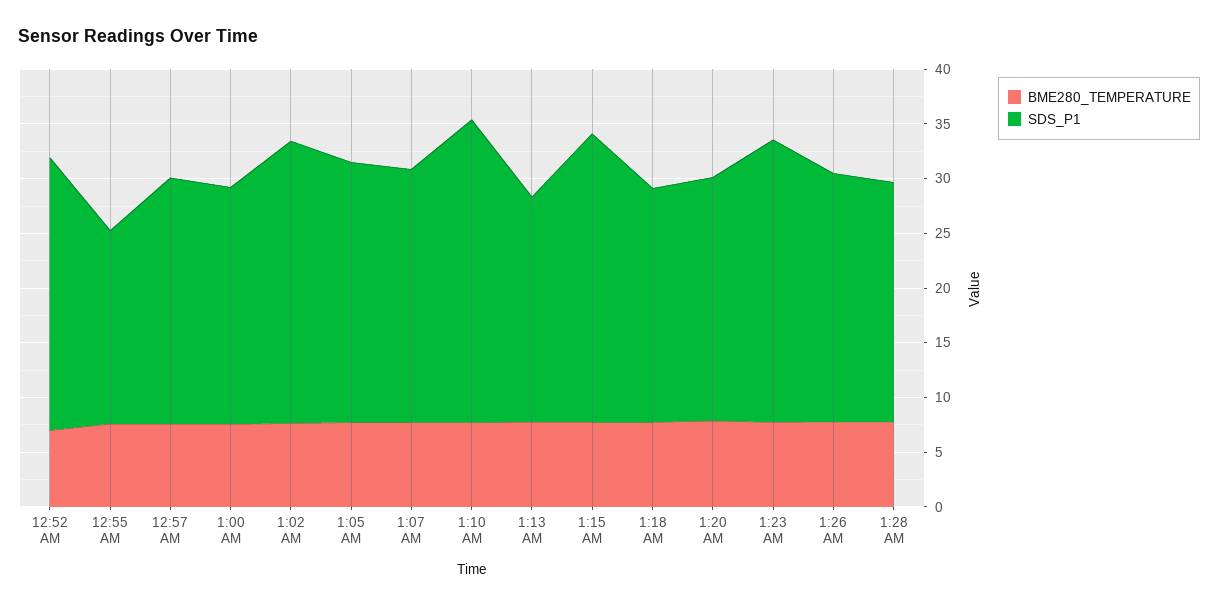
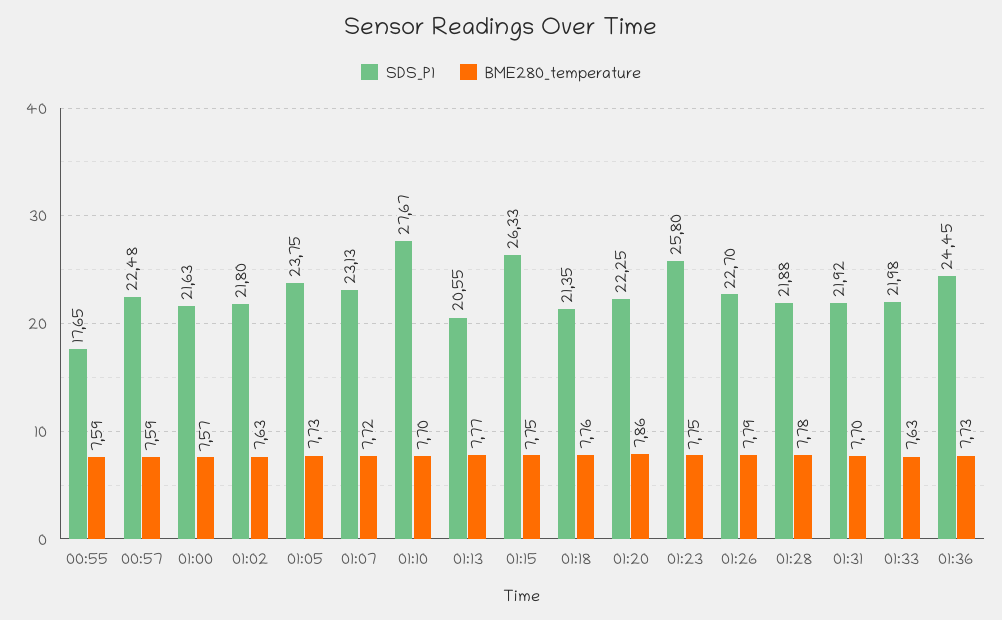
BME280_TEMPERATURE, 12:52 AM: 7 -> none
SDS_P1, 12:52 AM: 25 -> none
SDS_P1, 1:02 AM: 26 -> 21.8
SDS_P1, 01:31: none -> 21.92
BME280_TEMPERATURE, 01:31: none -> 7.7
SDS_P1, 01:33: none -> 21.98
BME280_TEMPERATURE, 01:33: none -> 7.63
SDS_P1, 01:36: none -> 24.45
BME280_TEMPERATURE, 01:36: none -> 7.73

